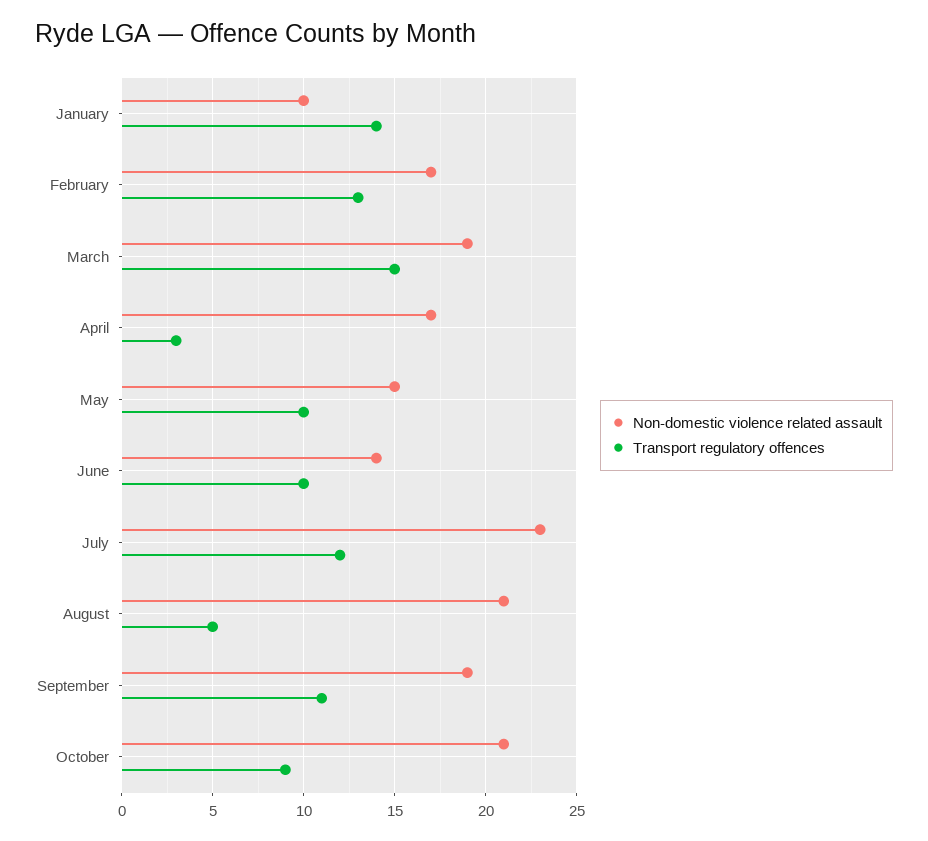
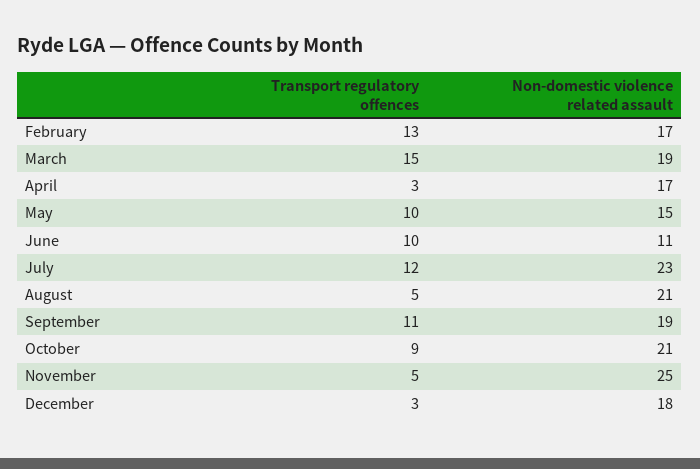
Non-domestic violence related assault, January: 10 -> none
Transport regulatory offences, January: 14 -> none
Non-domestic violence related assault, June: 14 -> 11
Transport regulatory offences, November: none -> 5
Non-domestic violence related assault, November: none -> 25
Transport regulatory offences, December: none -> 3
Non-domestic violence related assault, December: none -> 18

